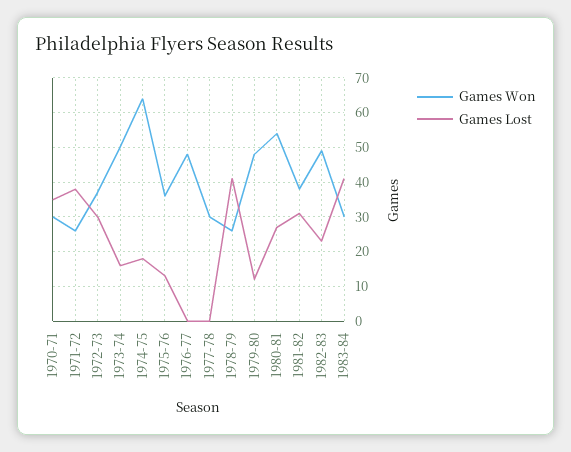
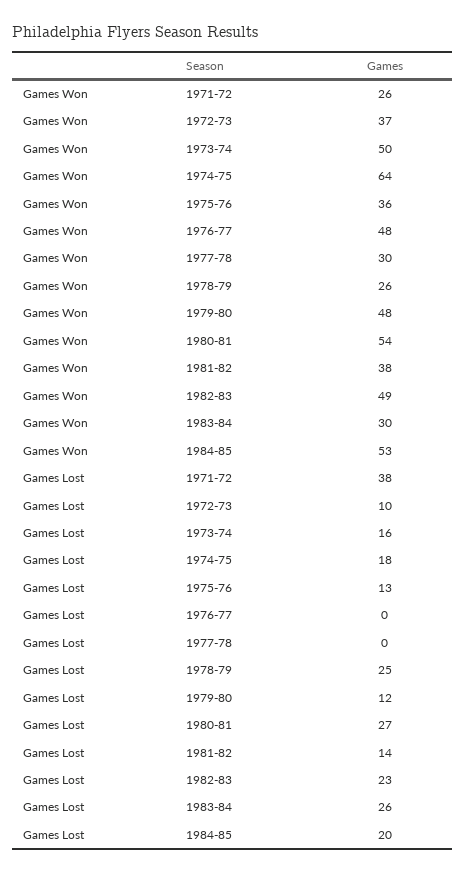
Games Won, 1970-71: 30 -> none
Games Lost, 1970-71: 35 -> none
Games Lost, 1972-73: 30 -> 10
Games Lost, 1978-79: 40 -> 25
Games Lost, 1981-82: 30 -> 14
Games Lost, 1983-84: 40 -> 26
Games Won, 1984-85: none -> 53
Games Lost, 1984-85: none -> 20

